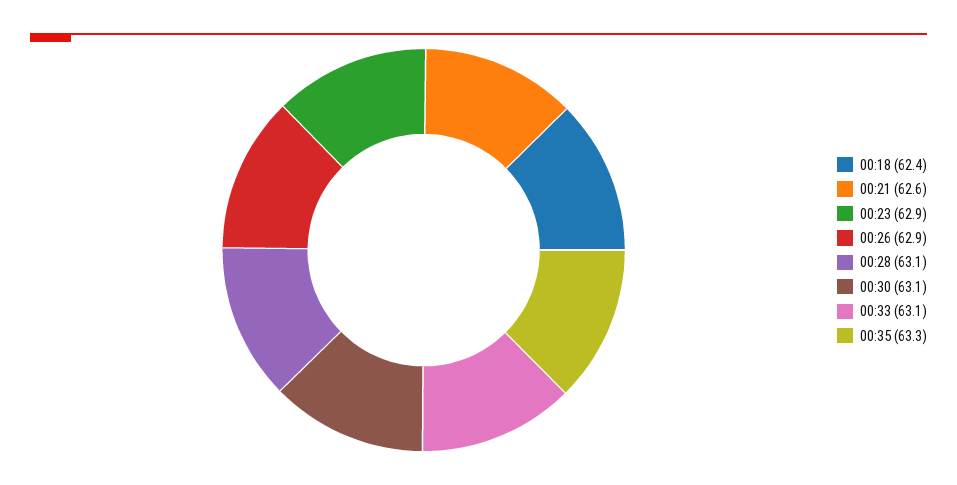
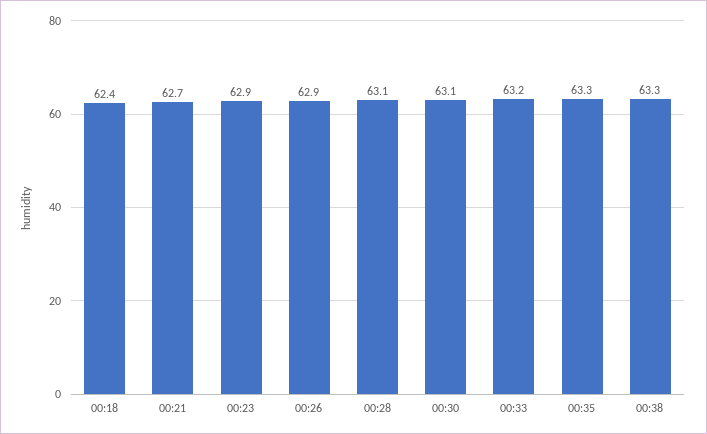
00:21: 62.6 -> 62.7
00:33: 63.1 -> 63.2
00:38: none -> 63.3

